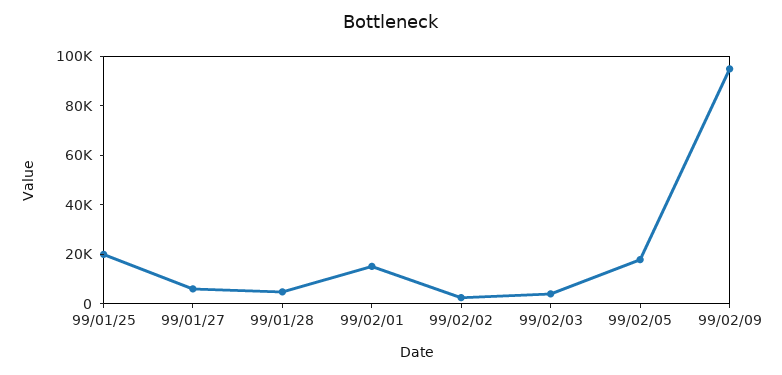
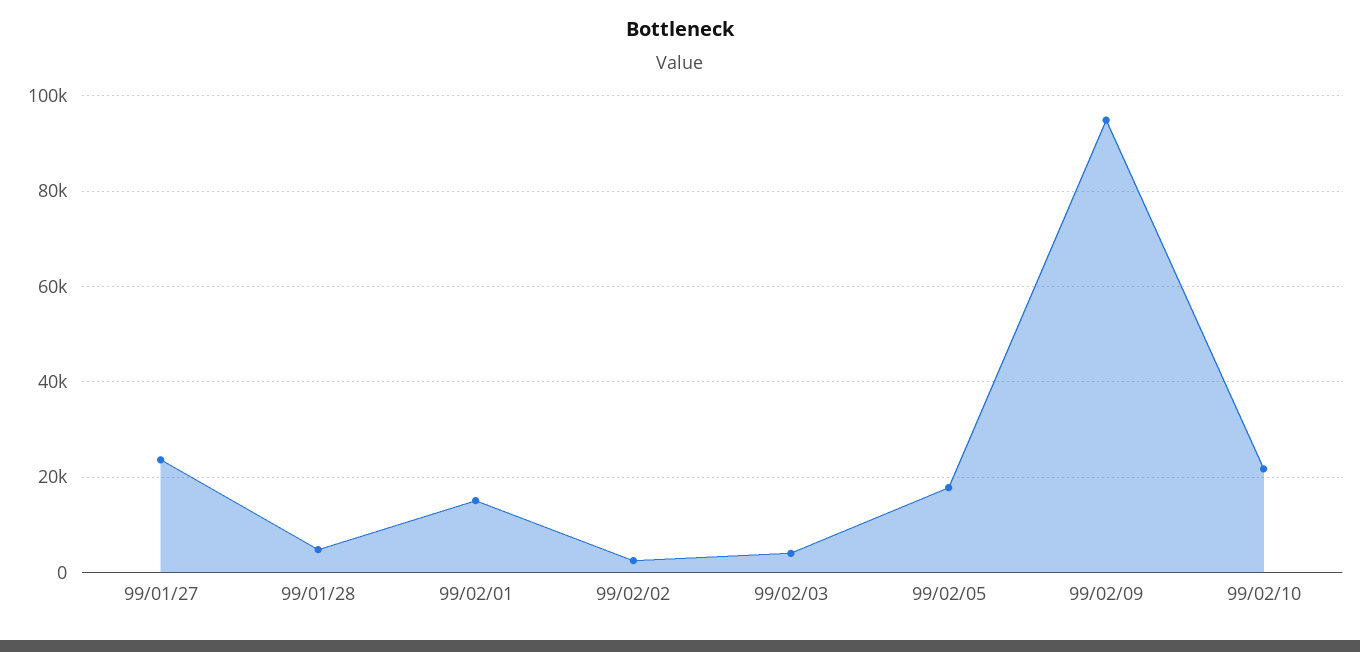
99/01/25: 20000 -> none
99/01/27: 5000 -> 24000
99/02/10: none -> 22000

